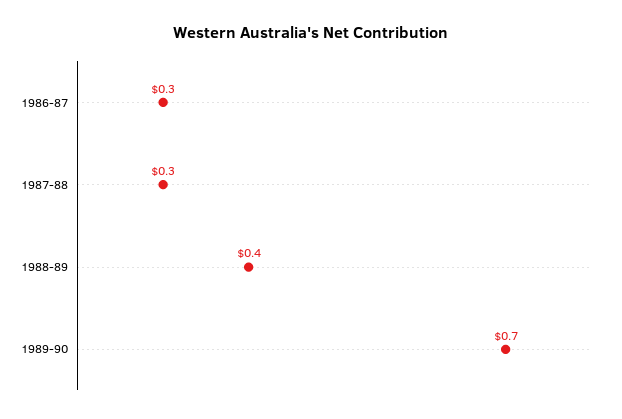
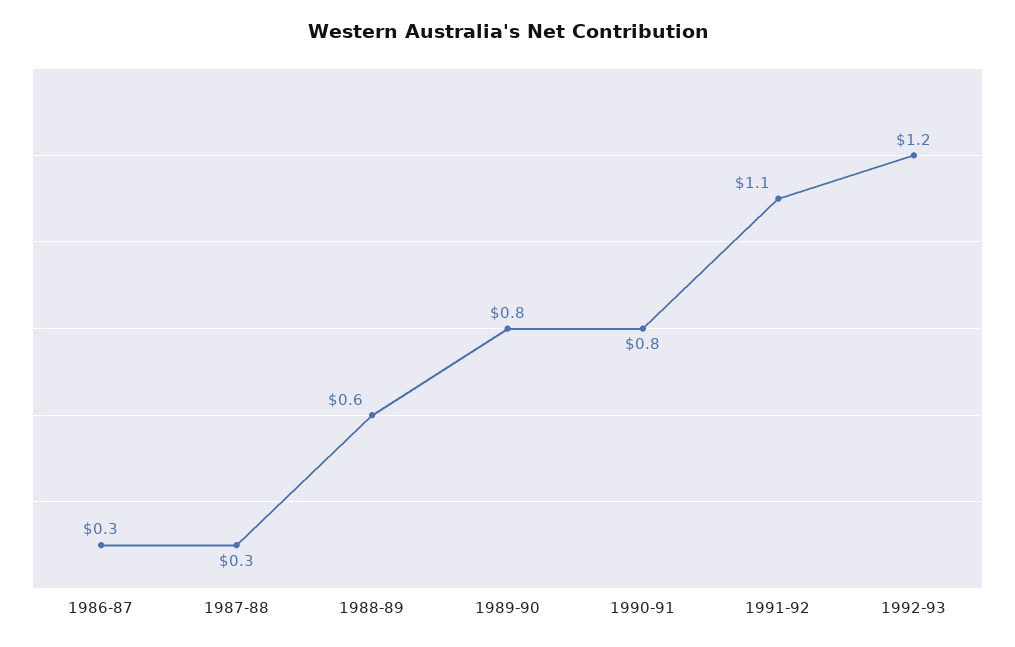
1988-89: 0.4 -> 0.6
1989-90: 0.7 -> 0.8
1990-91: none -> 0.8
1991-92: none -> 1.1
1992-93: none -> 1.2

